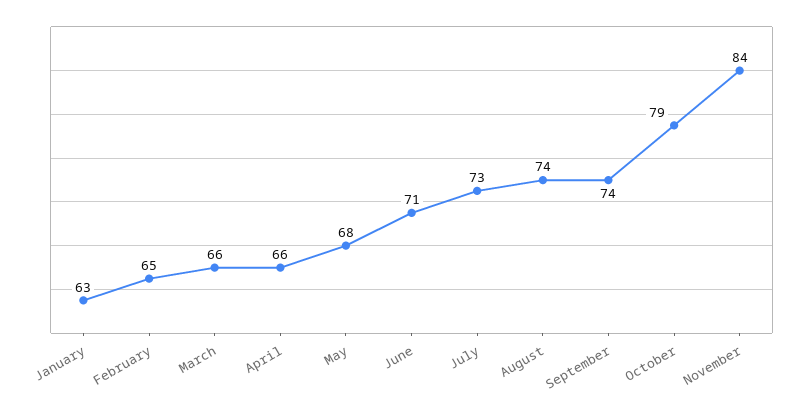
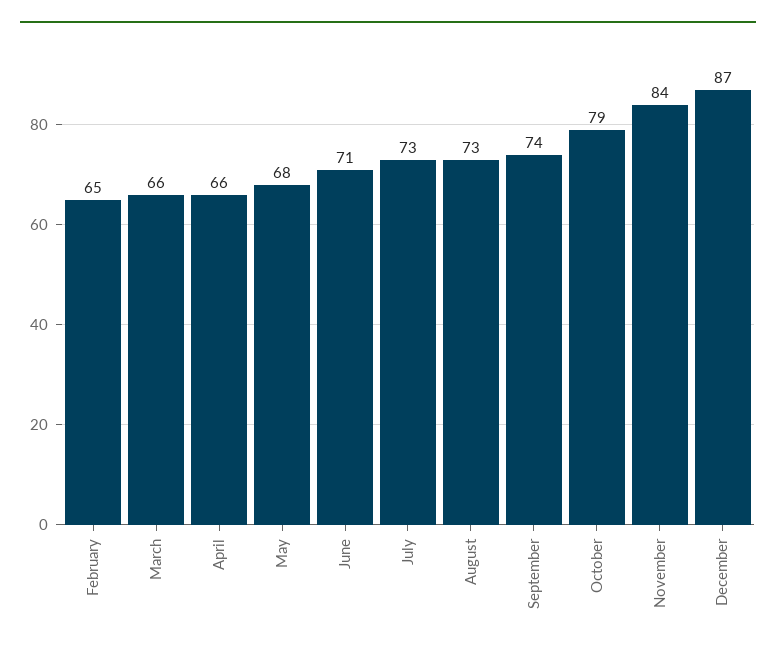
January: 63 -> none
August: 74 -> 73
December: none -> 87

